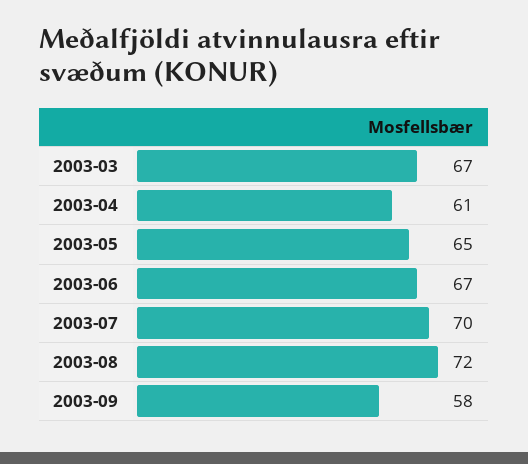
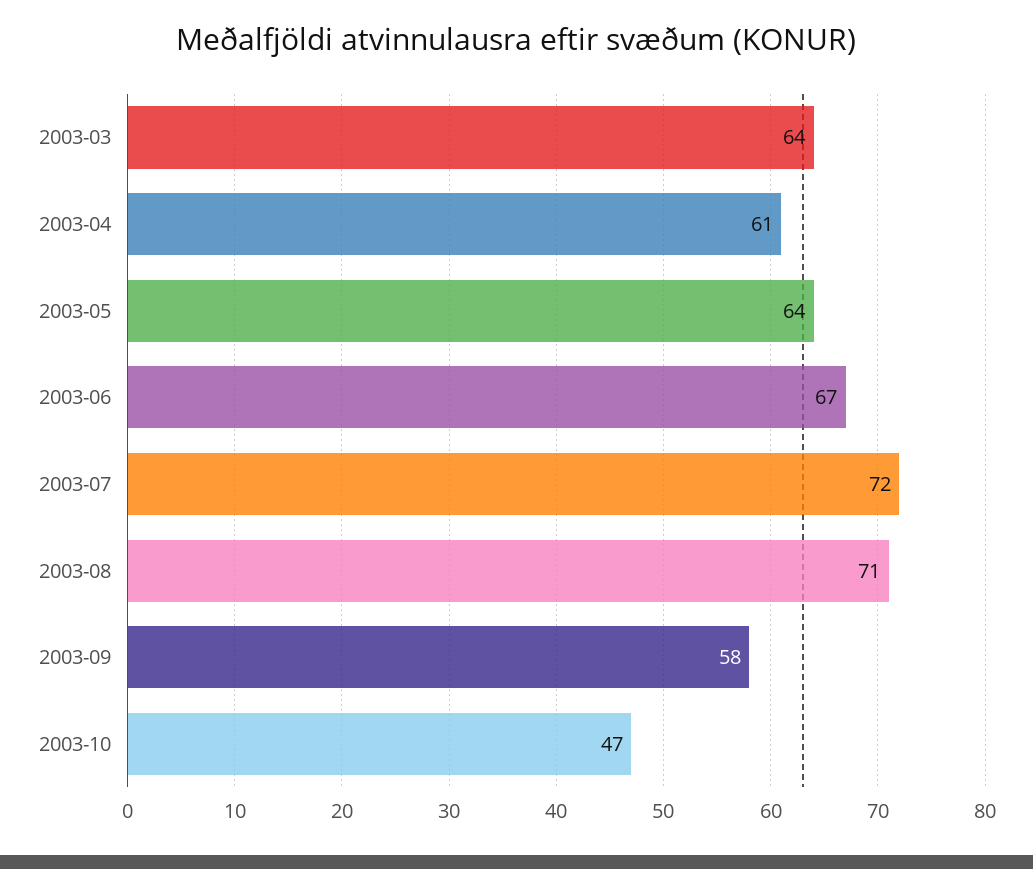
2003-03: 67 -> 64
2003-05: 65 -> 64
2003-07: 70 -> 72
2003-08: 72 -> 71
2003-10: none -> 47

